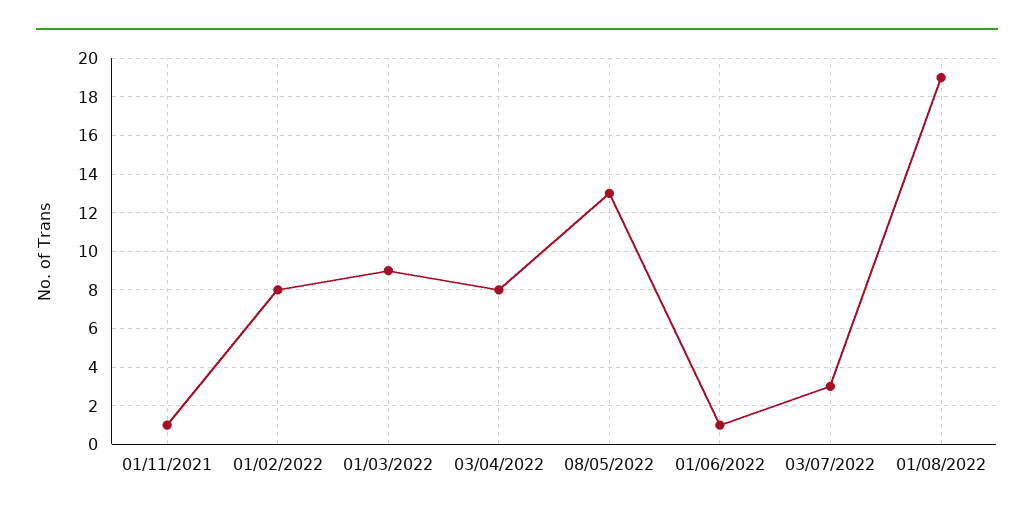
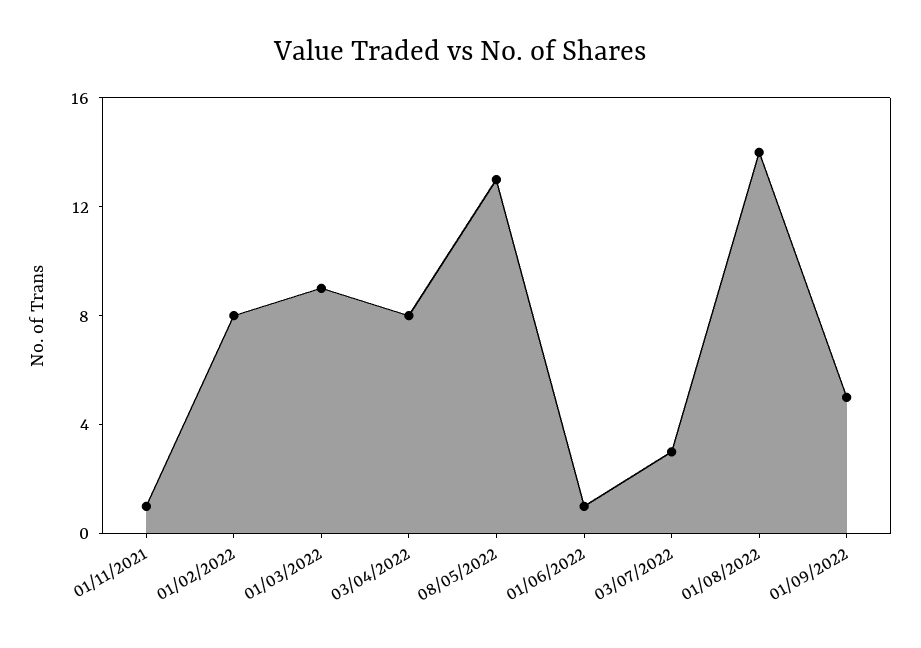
01/08/2022: 19 -> 14
01/09/2022: none -> 5

